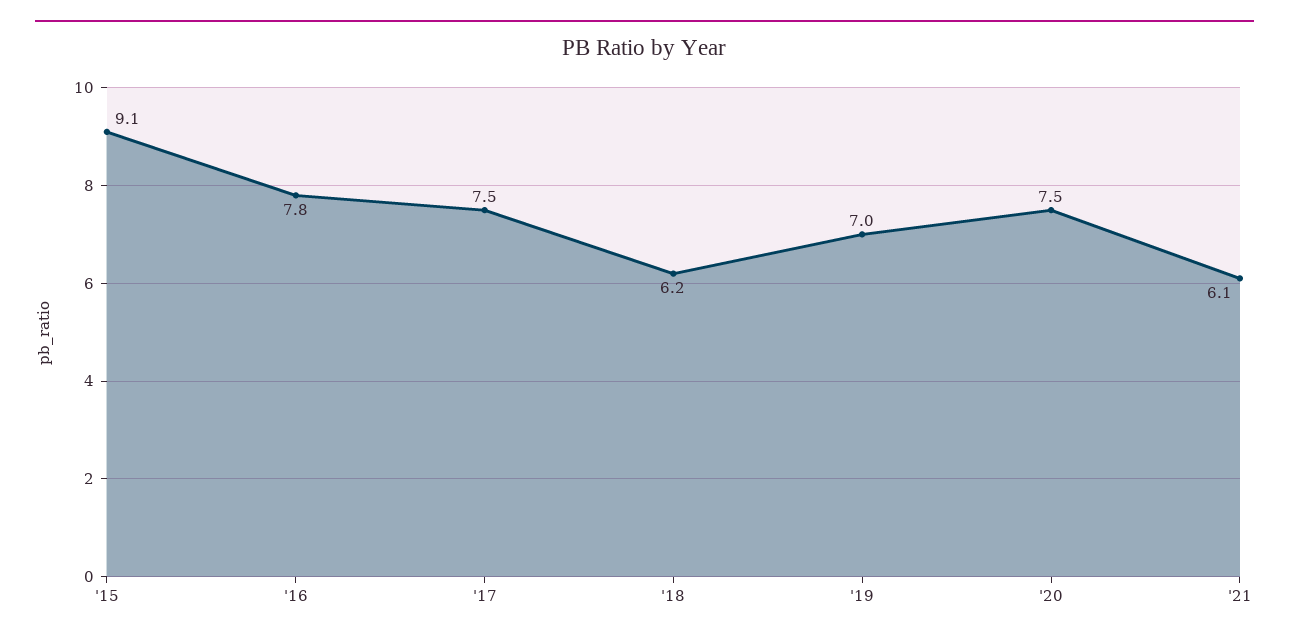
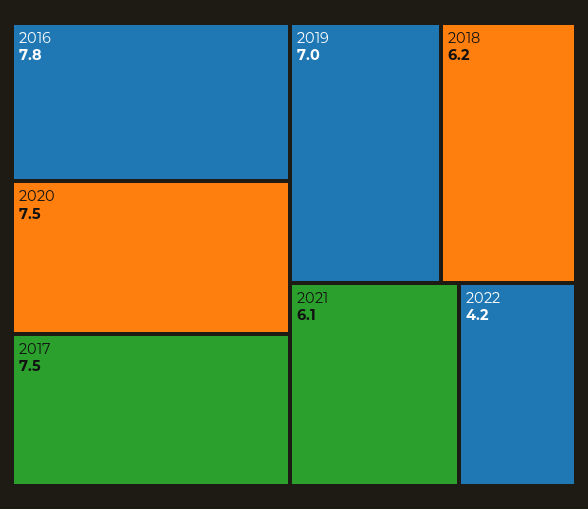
'15: 9.1 -> none
2022: none -> 4.2

